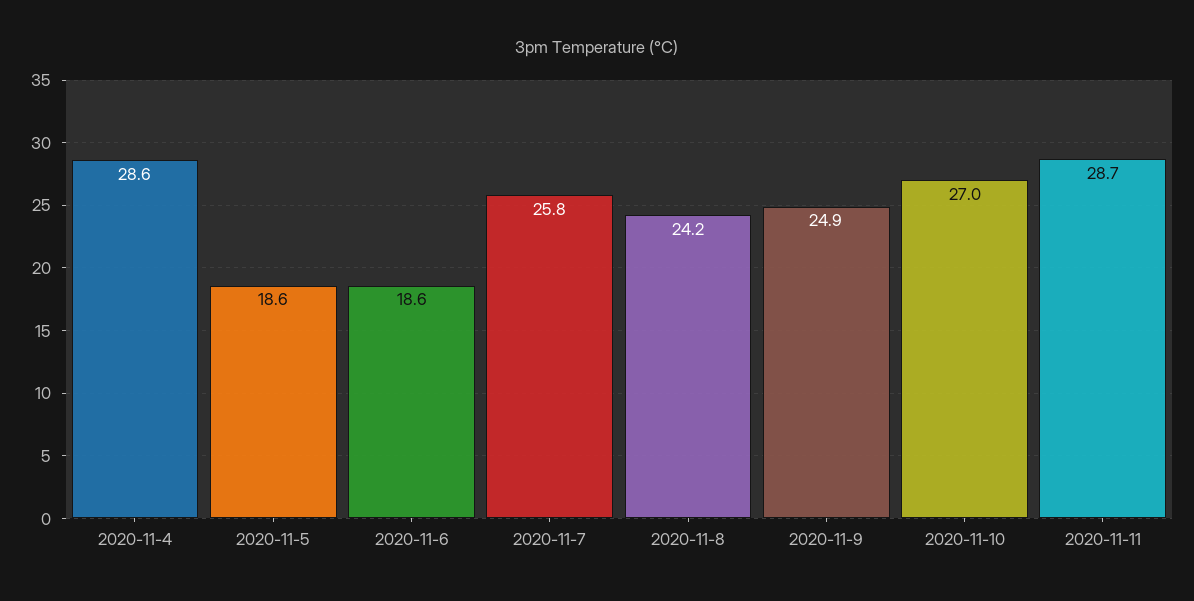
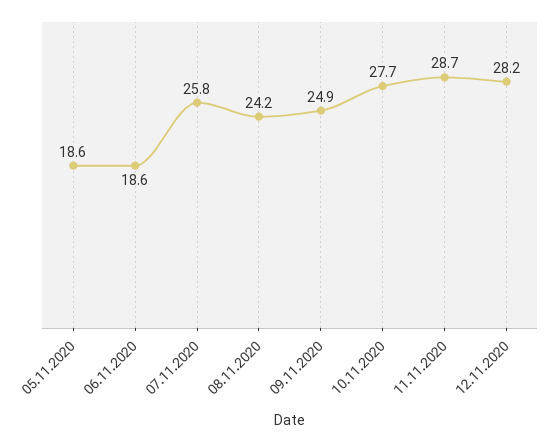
2020-11-4: 28.6 -> none
2020-11-10: 27 -> 27.7
12.11.2020: none -> 28.2

